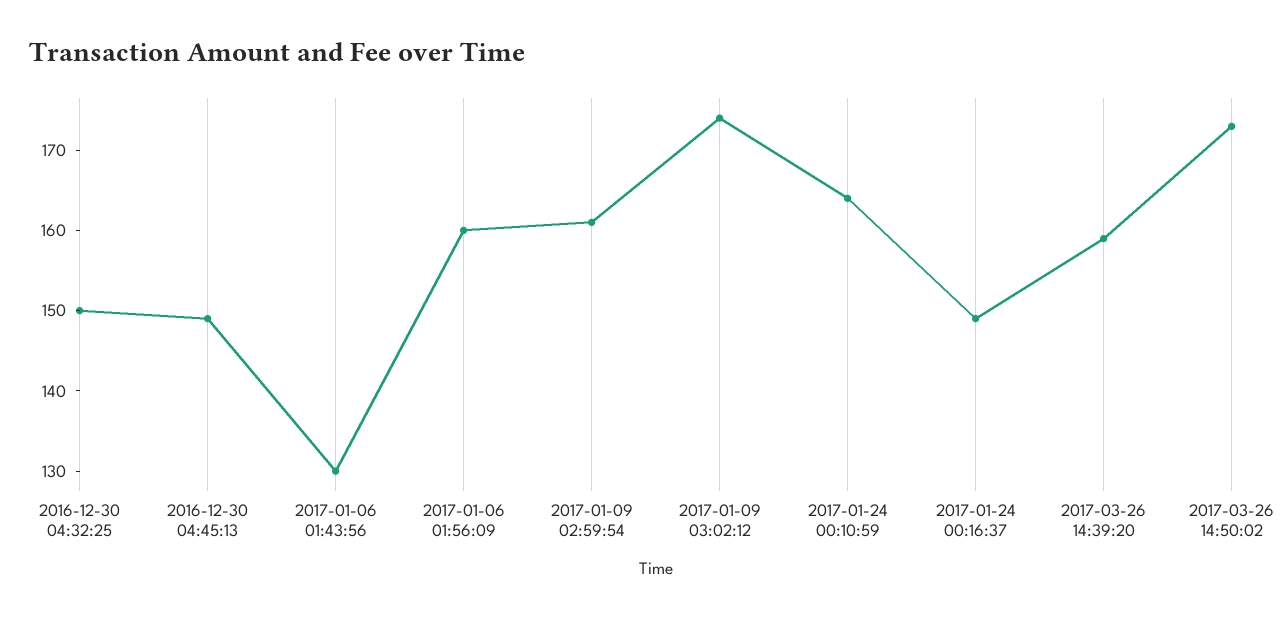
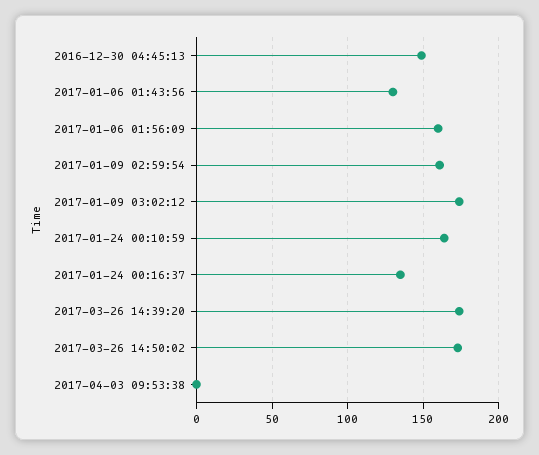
2016-12-30 04:32:25: 150 -> none
2017-01-24 00:16:37: 149 -> 135
2017-03-26 14:39:20: 159 -> 175
2017-04-03 09:53:38: none -> 0

